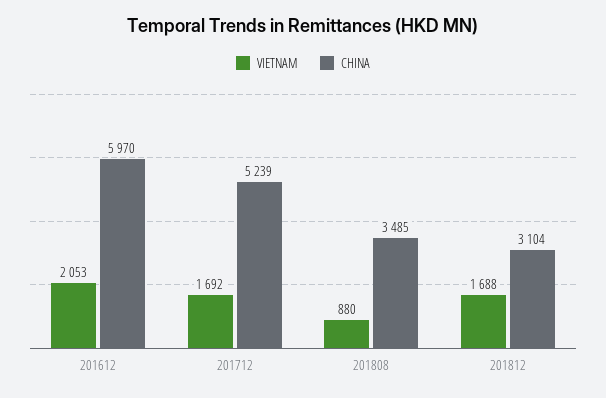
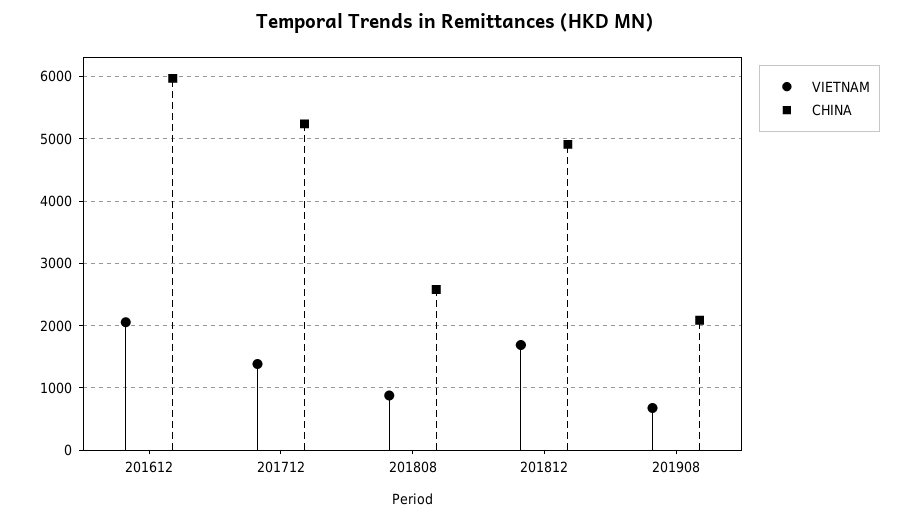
VIETNAM, 201712: 1692 -> 1400
CHINA, 201808: 3485 -> 2600
CHINA, 201812: 3104 -> 4900
VIETNAM, 201908: none -> 700
CHINA, 201908: none -> 2100

